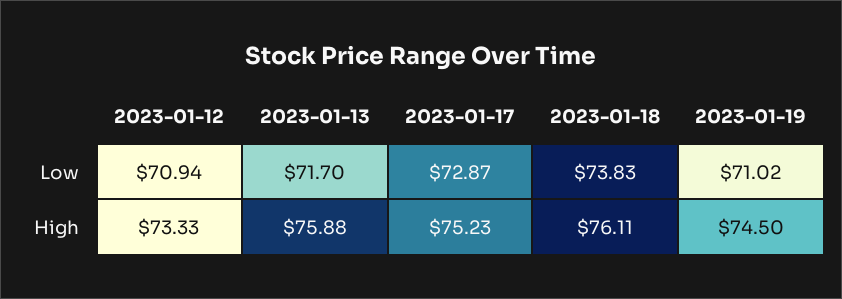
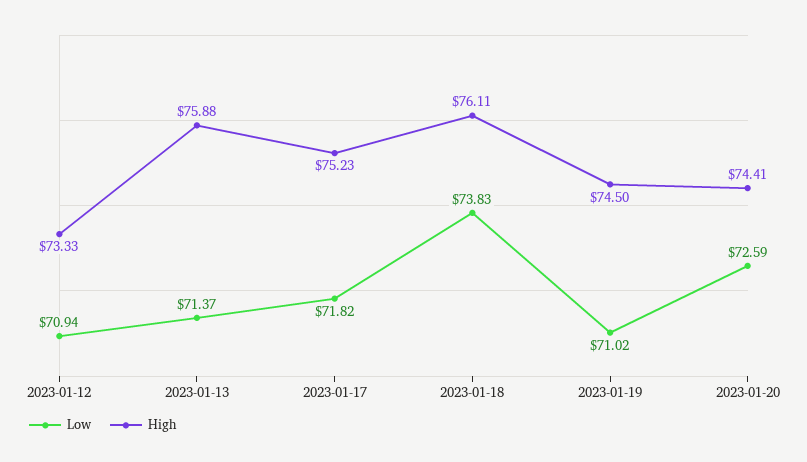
Low, 2023-01-13: 71.7 -> 71.37
Low, 2023-01-17: 72.87 -> 71.82
Low, 2023-01-20: none -> 72.59
High, 2023-01-20: none -> 74.41

